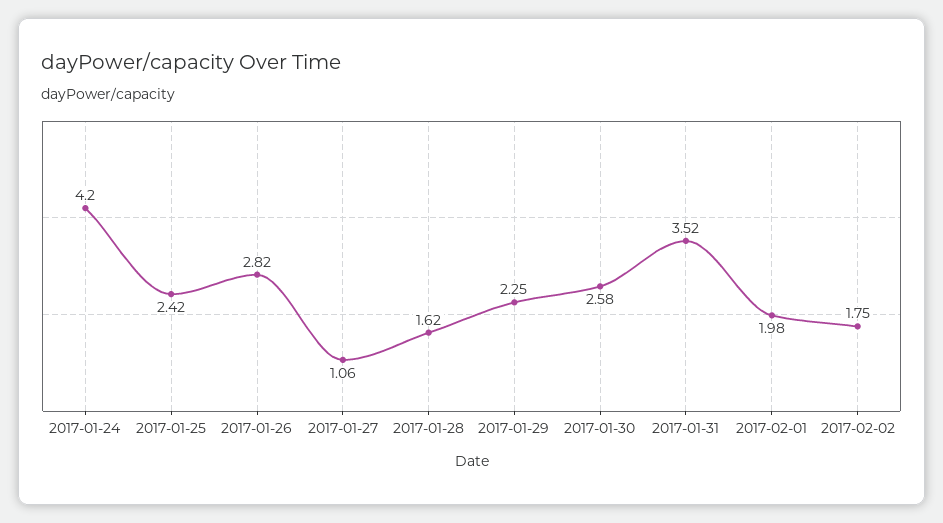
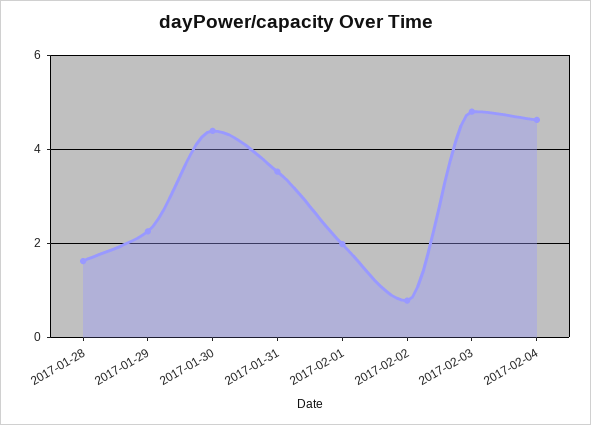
2017-01-24: 4.2 -> none
2017-01-25: 2.42 -> none
2017-01-26: 2.82 -> none
2017-01-27: 1.06 -> none
2017-01-30: 2.58 -> 4.4
2017-02-02: 1.75 -> 0.8
2017-02-03: none -> 4.8
2017-02-04: none -> 4.6

